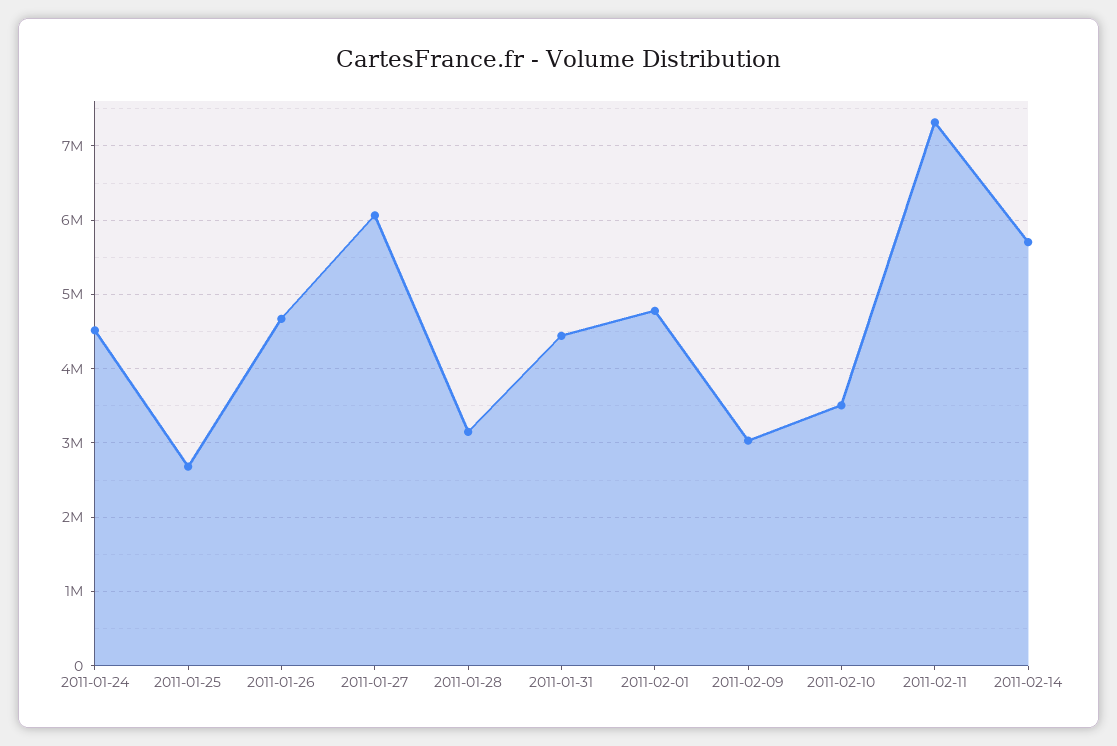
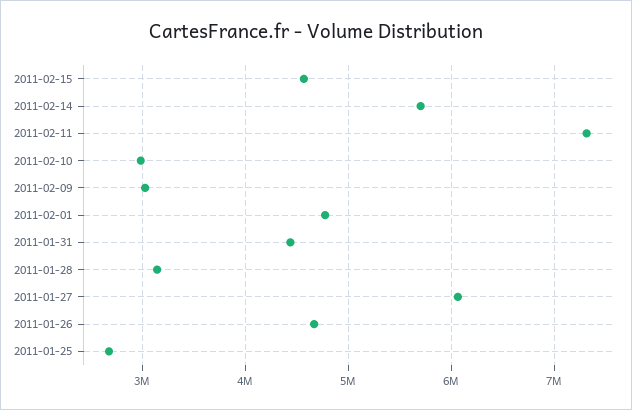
2011-01-24: 4500000 -> none
2011-02-10: 3500000 -> 3000000
2011-02-15: none -> 4600000

